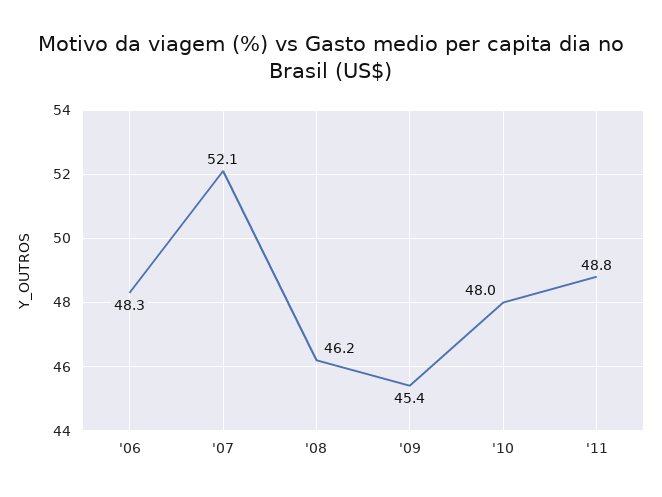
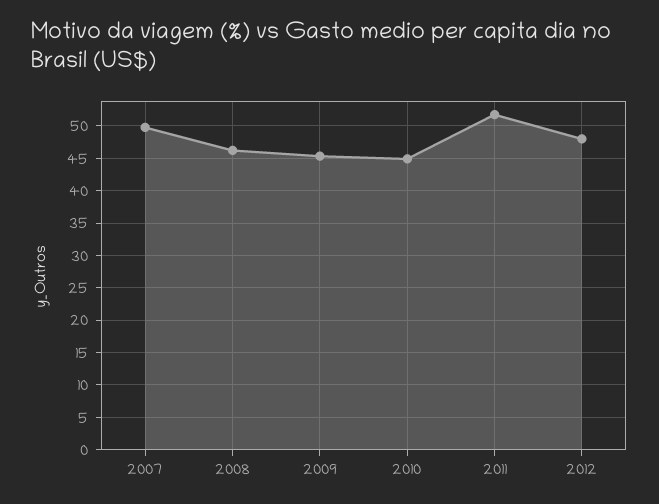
'06: 48.3 -> none
'07: 52.1 -> 50
'10: 48 -> 45
'11: 48.8 -> 52
2012: none -> 48

